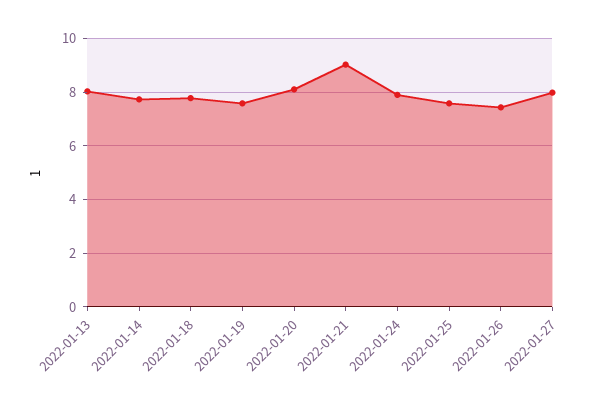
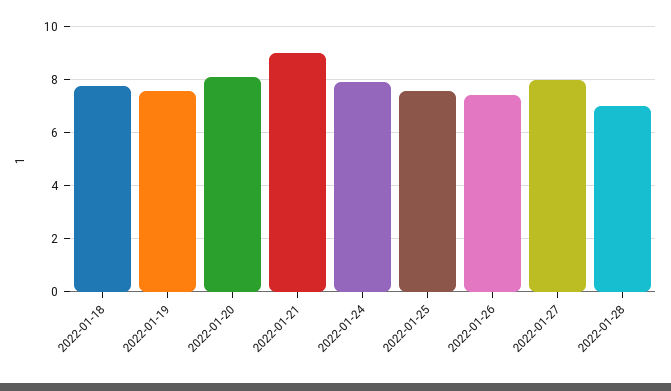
2022-01-13: 8 -> none
2022-01-14: 7.75 -> none
2022-01-28: none -> 7

